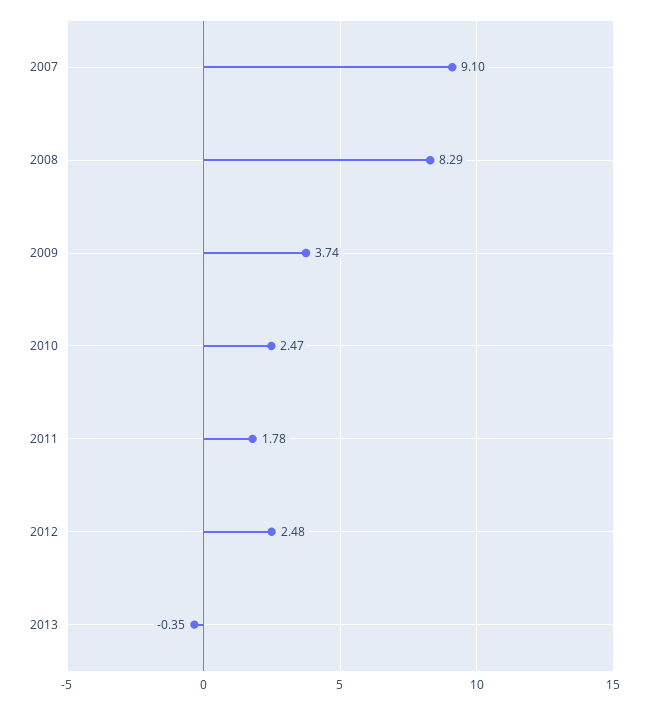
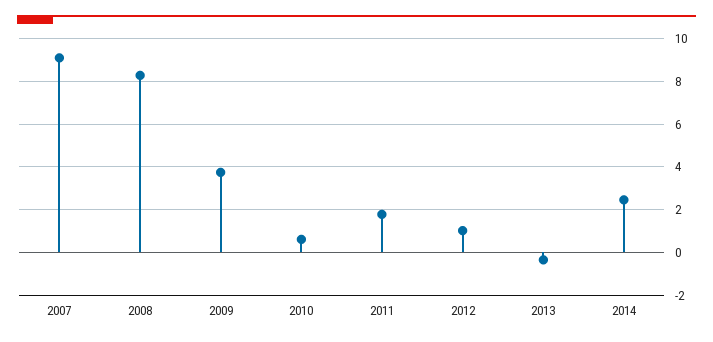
2010: 2.47 -> 0.5
2012: 2.48 -> 1
2014: none -> 2.5

